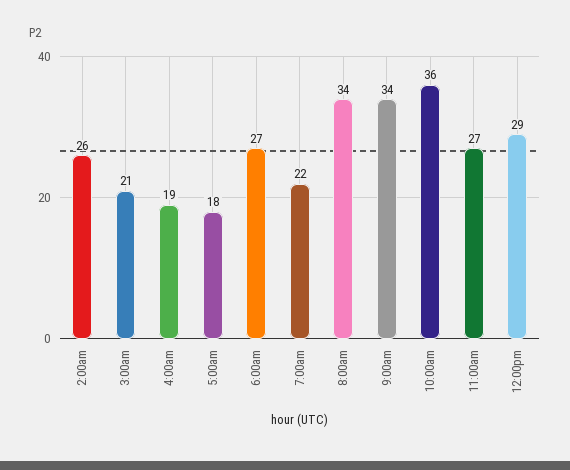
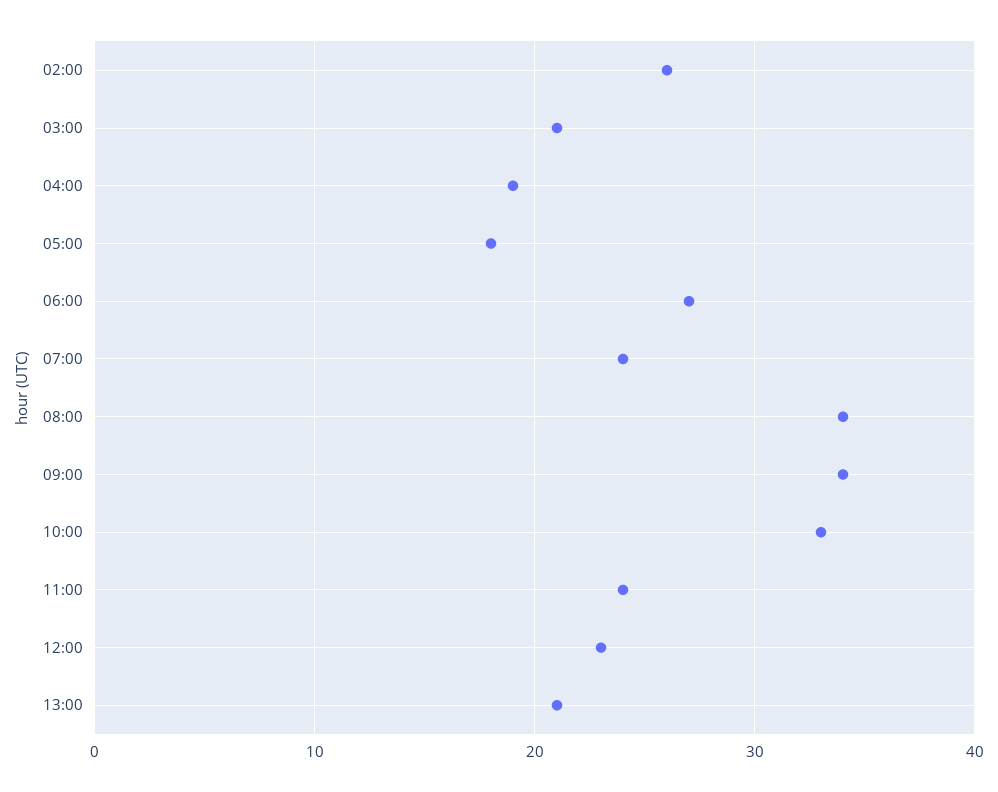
7:00am: 22 -> 24
10:00am: 36 -> 33
11:00am: 27 -> 24
12:00pm: 29 -> 23
13:00: none -> 21

